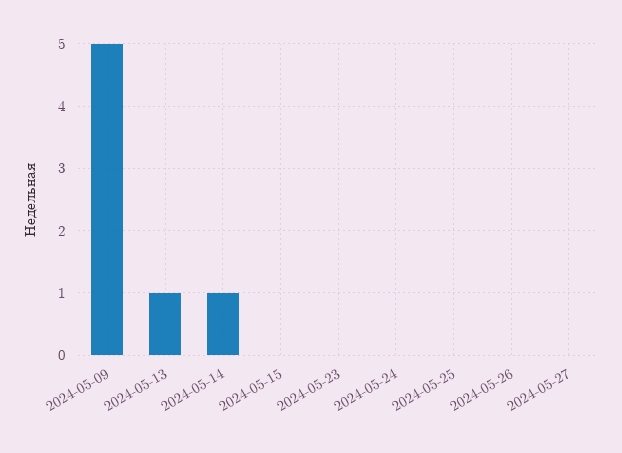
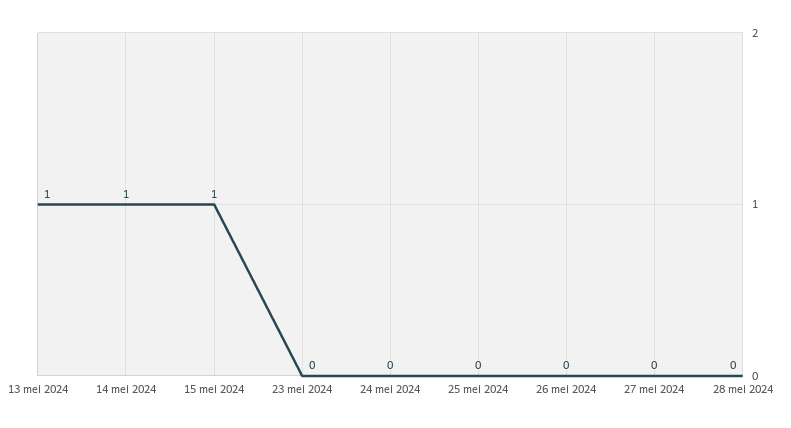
2024-05-09: 5 -> none
2024-05-15: 0 -> 1
28 mei 2024: none -> 0

